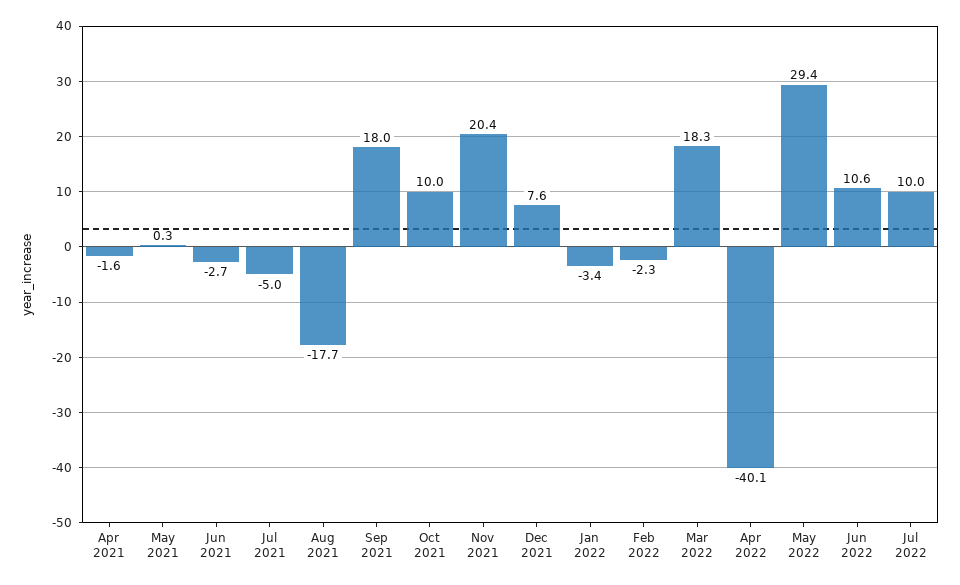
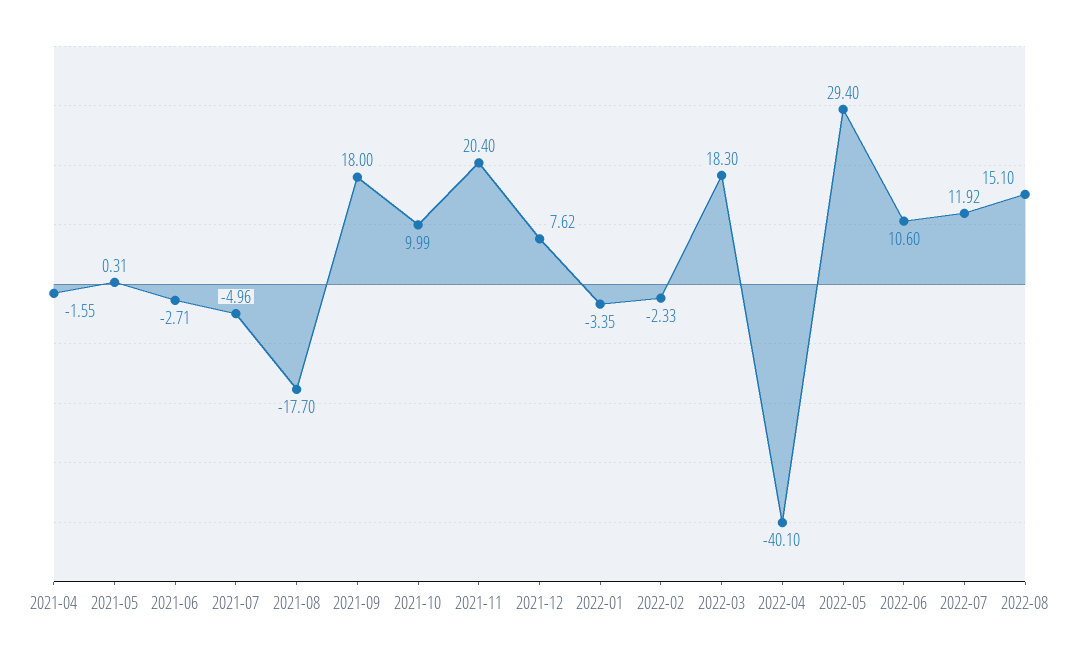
Jul 2022: 10 -> 11.92
2022-08: none -> 15.1

